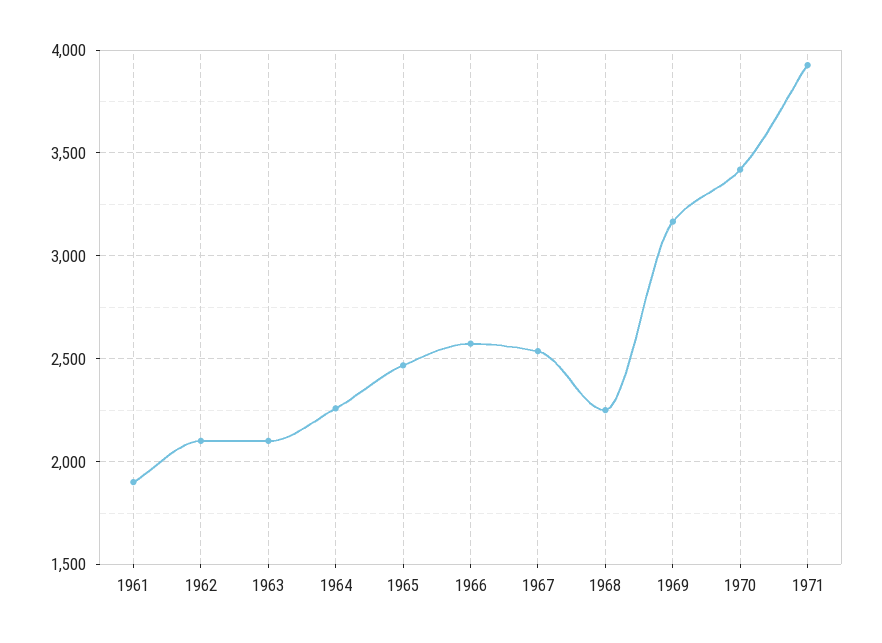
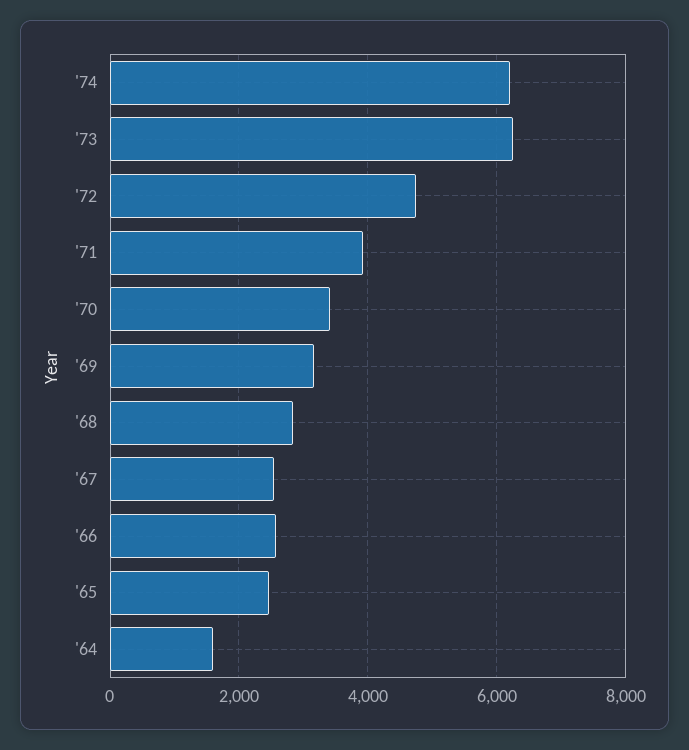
1961: 1900 -> none
1962: 2100 -> none
1963: 2100 -> none
1964: 2250 -> 1600
1968: 2250 -> 2800
'74: none -> 6200
'73: none -> 6200
'72: none -> 4800

